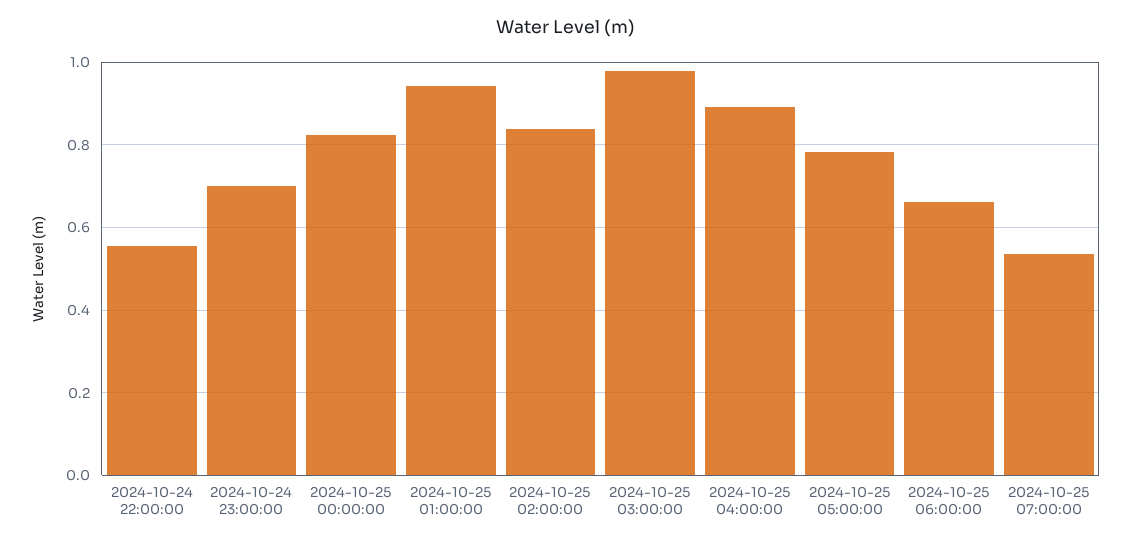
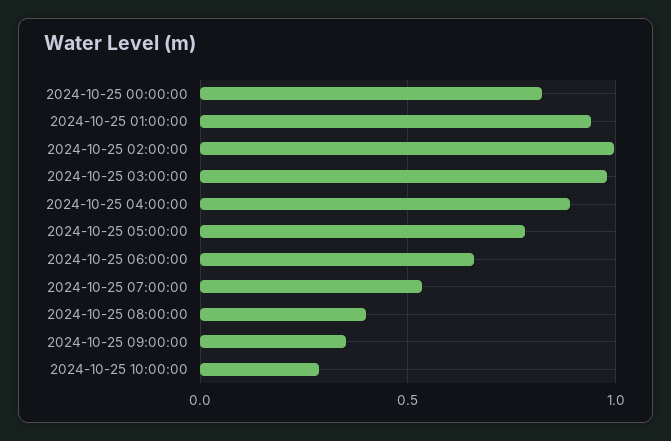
2024-10-24 22:00:00: 0.56 -> none
2024-10-24 23:00:00: 0.7 -> none
2024-10-25 02:00:00: 0.84 -> 1
2024-10-25 08:00:00: none -> 0.4
2024-10-25 09:00:00: none -> 0.35
2024-10-25 10:00:00: none -> 0.3

